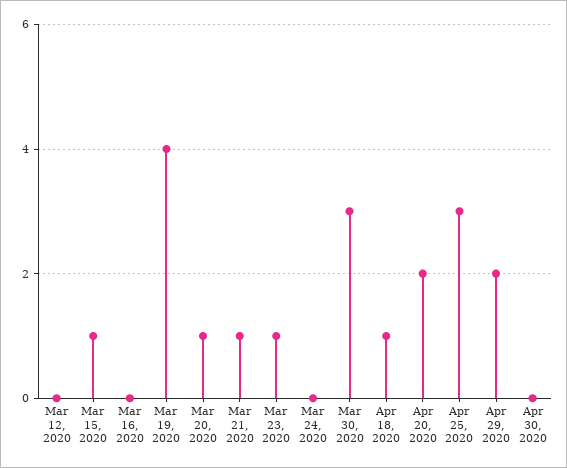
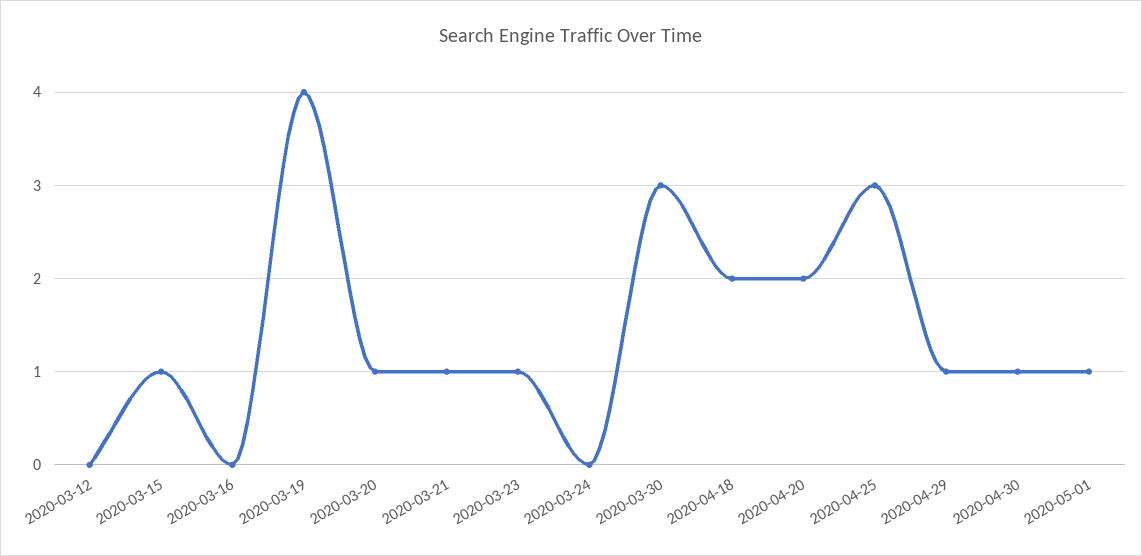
Apr 18, 2020: 1 -> 2
Apr 29, 2020: 2 -> 1
Apr 30, 2020: 0 -> 1
2020-05-01: none -> 1

